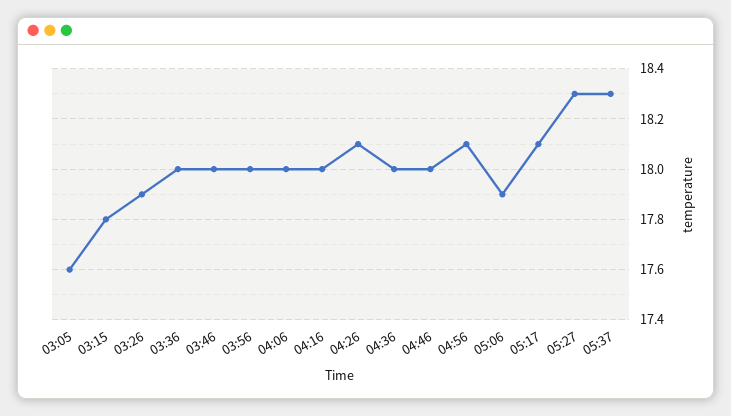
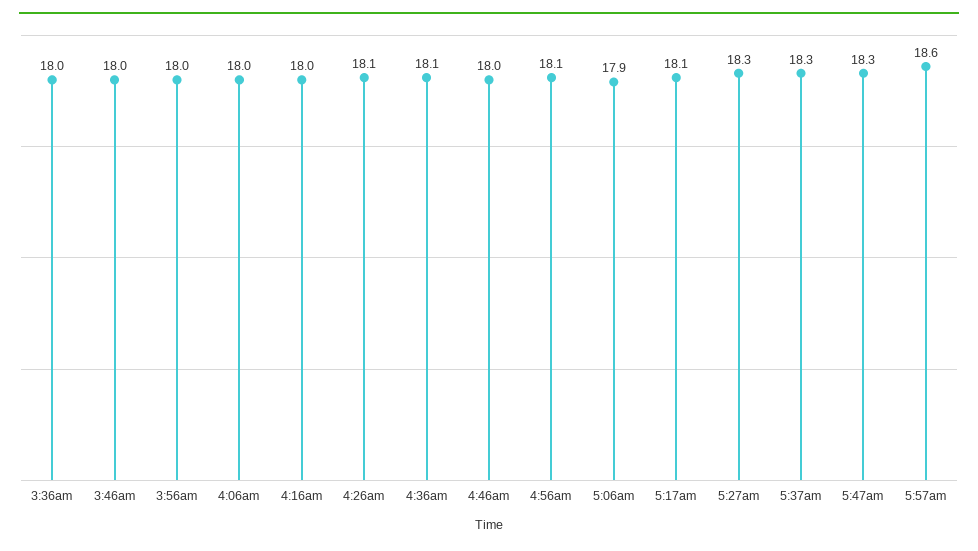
03:05: 17.6 -> none
03:15: 17.8 -> none
03:26: 17.9 -> none
04:36: 18 -> 18.1
5:47am: none -> 18.3
5:57am: none -> 18.6

